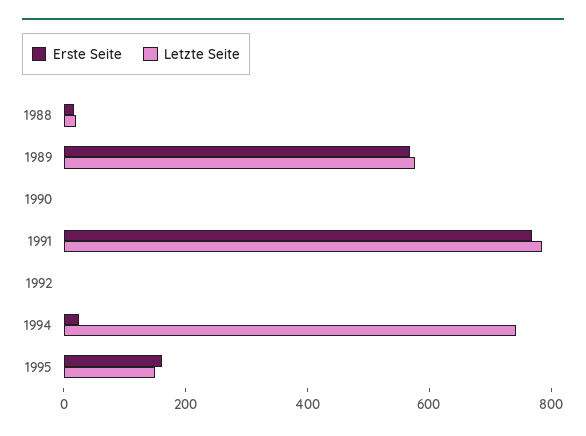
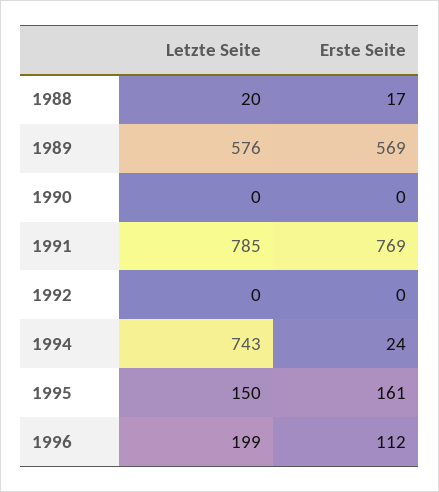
Letzte Seite, 1996: none -> 199
Erste Seite, 1996: none -> 112

